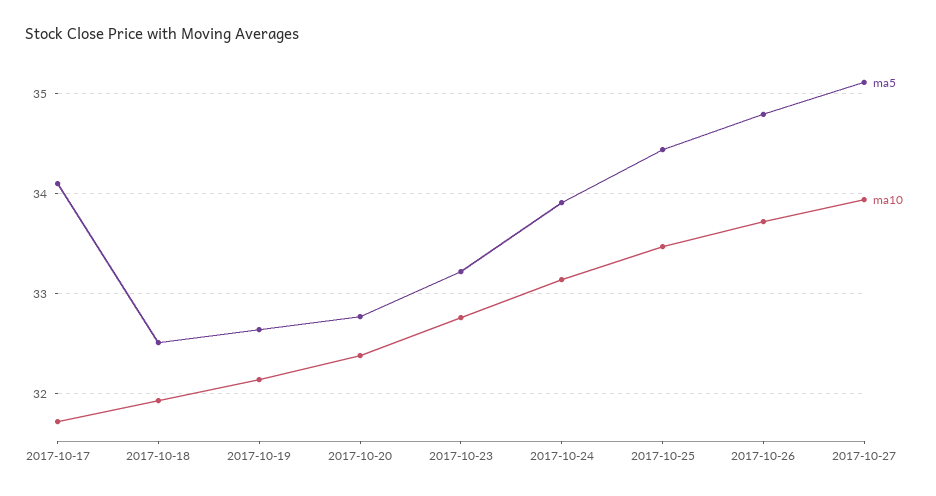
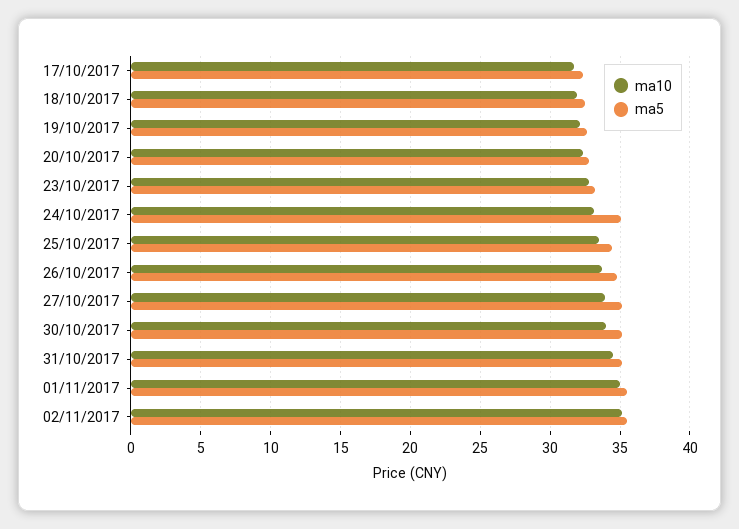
ma5, 2017-10-17: 34.1 -> 32.5
ma5, 2017-10-24: 33.9 -> 35
ma10, 30/10/2017: none -> 34
ma5, 30/10/2017: none -> 35
ma10, 31/10/2017: none -> 34.5
ma5, 31/10/2017: none -> 35
ma10, 01/11/2017: none -> 35
ma5, 01/11/2017: none -> 35.5
ma10, 02/11/2017: none -> 35
ma5, 02/11/2017: none -> 35.5

